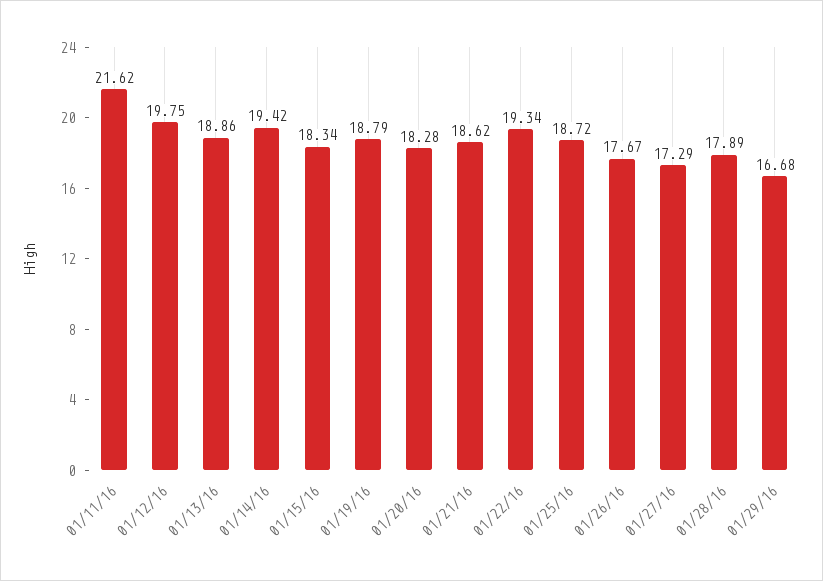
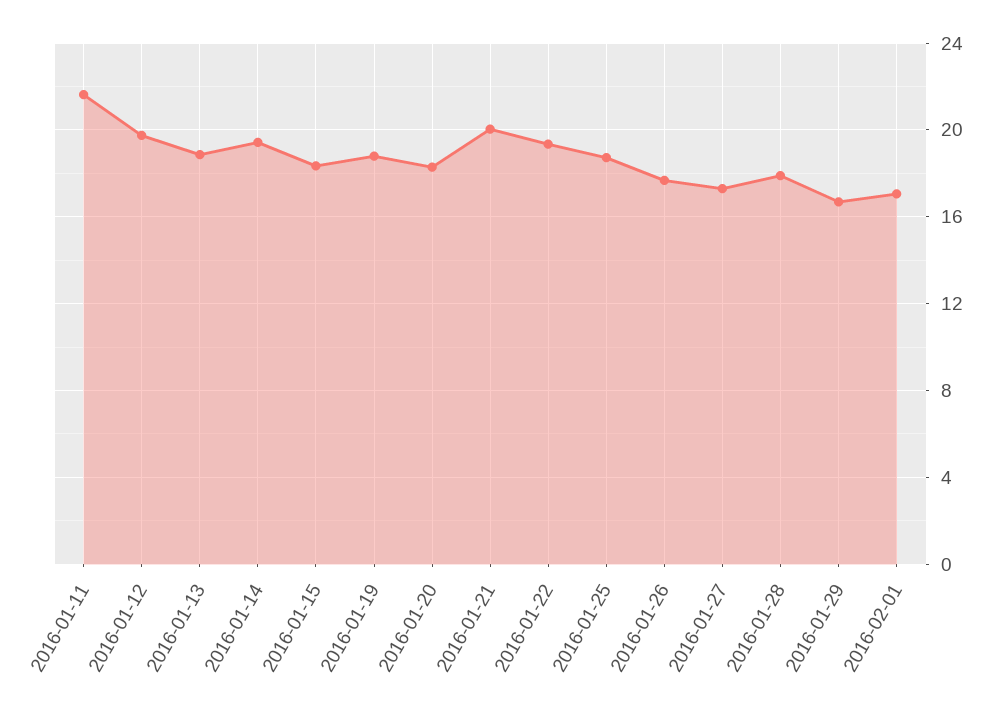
01/21/16: 18.62 -> 20
2016-02-01: none -> 17

